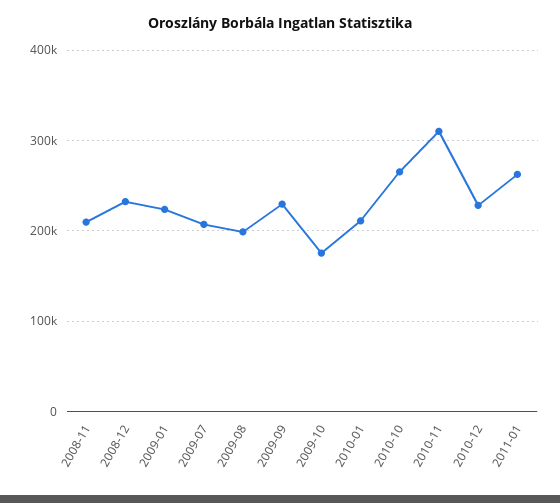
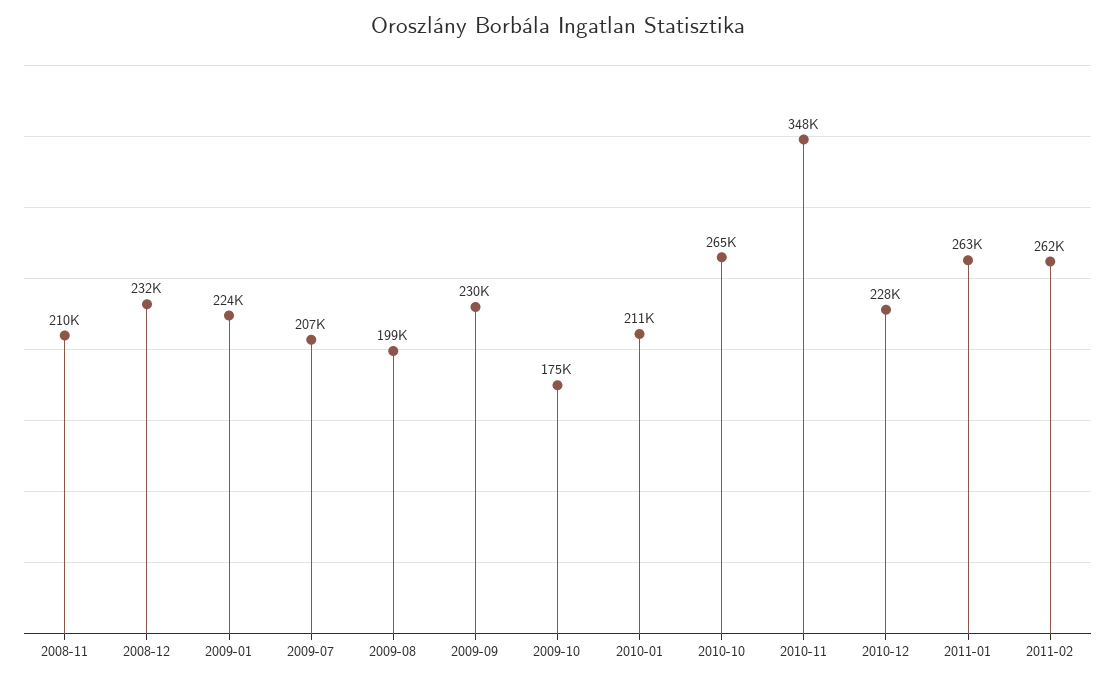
2010-11: 310000 -> 348000
2011-02: none -> 262000

